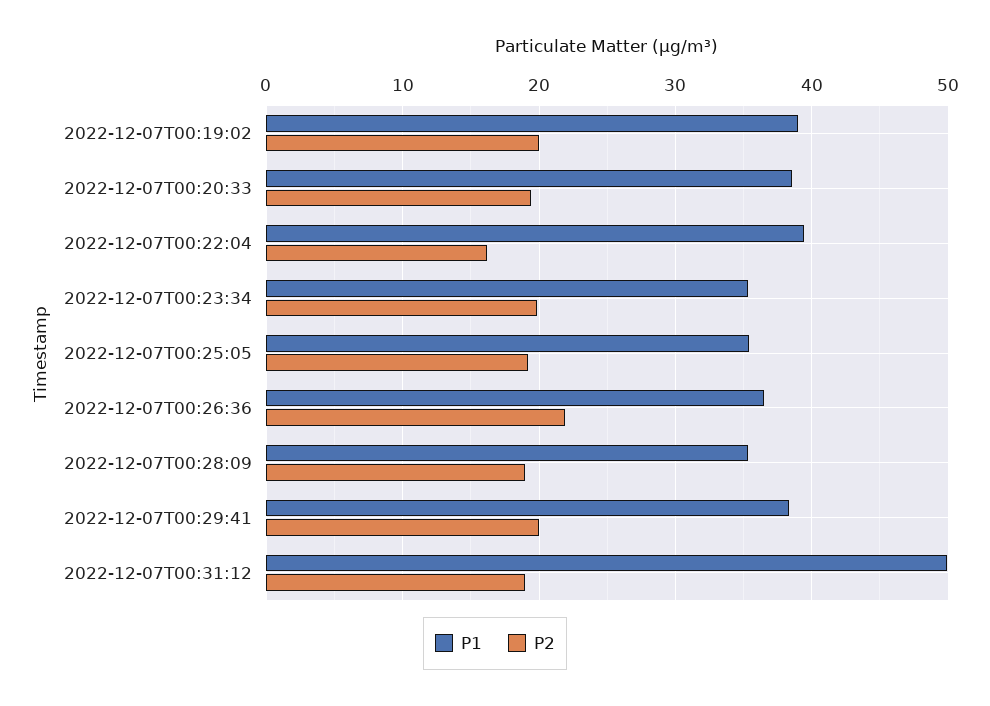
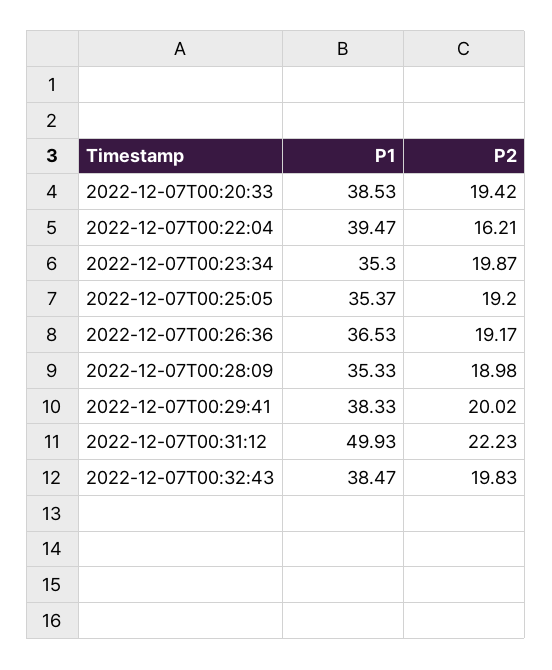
P1, 2022-12-07T00:19:02: 39 -> none
P2, 2022-12-07T00:19:02: 20 -> none
P2, 2022-12-07T00:26:36: 22 -> 19.17
P2, 2022-12-07T00:31:12: 19 -> 22.23
P1, 2022-12-07T00:32:43: none -> 38.47
P2, 2022-12-07T00:32:43: none -> 19.83

